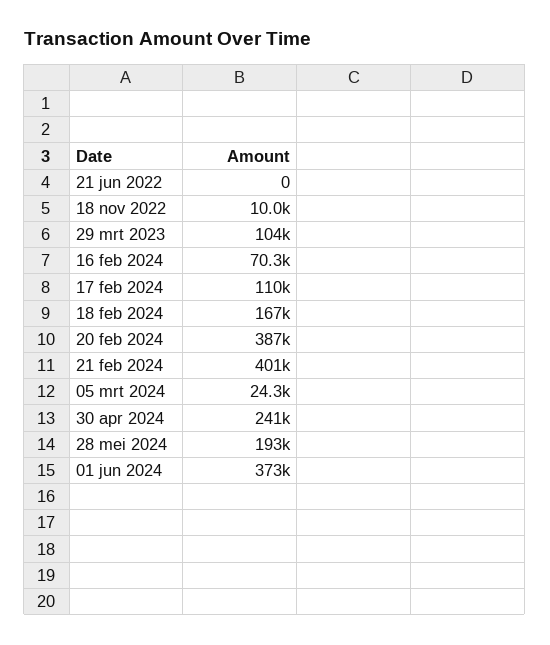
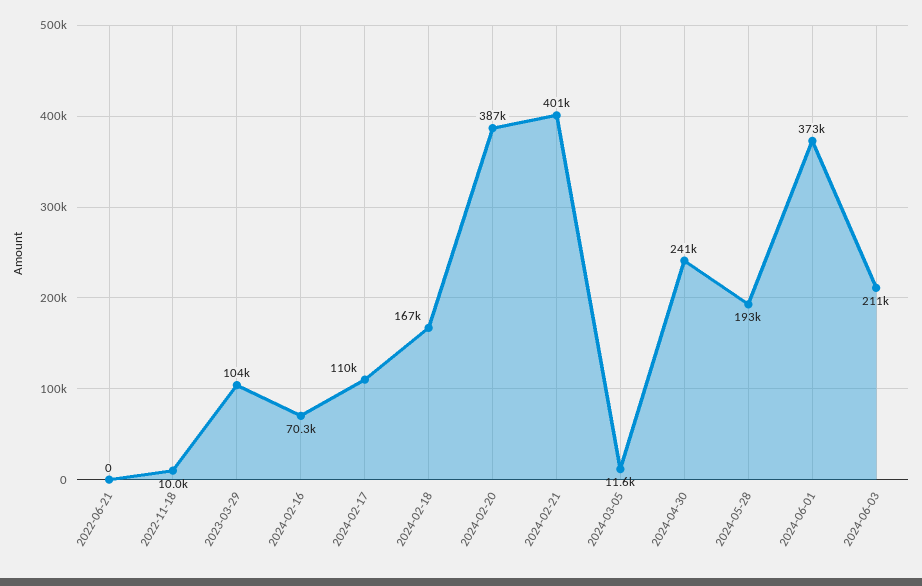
05 mrt 2024: 24300 -> 11600
2024-06-03: none -> 211000

